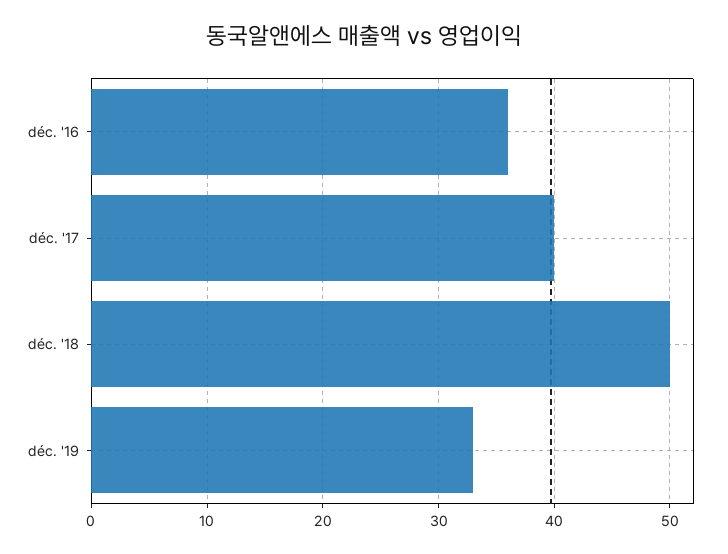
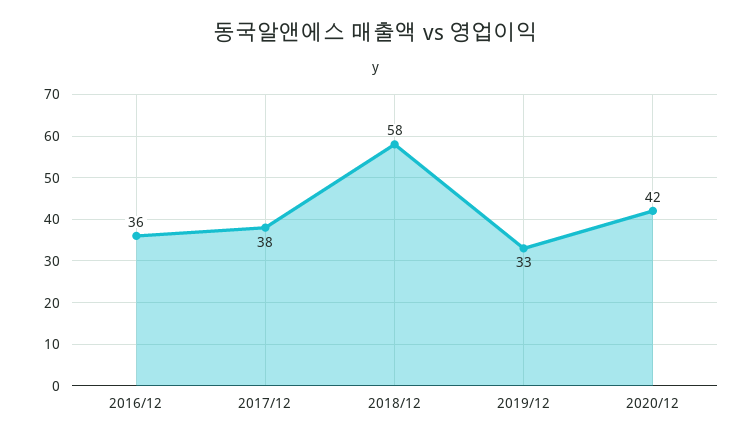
déc. '17: 40 -> 38
déc. '18: 50 -> 58
2020/12: none -> 42

